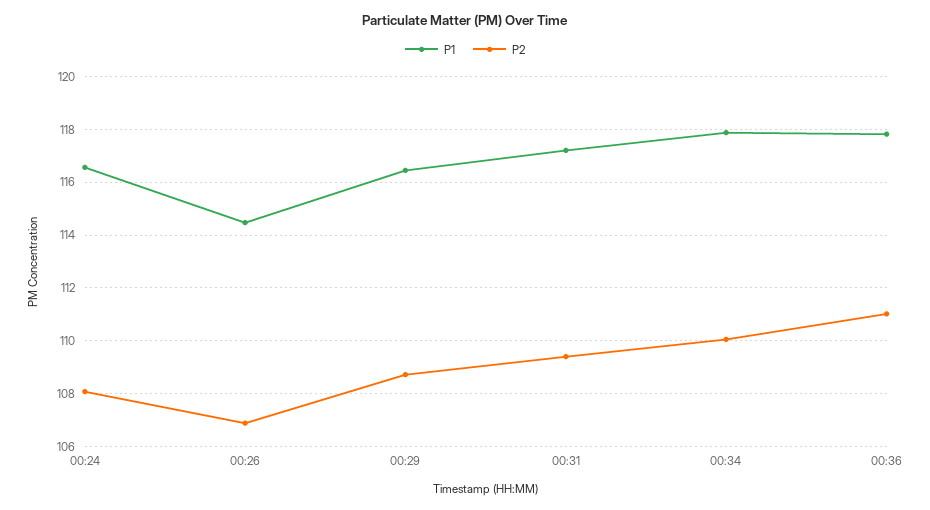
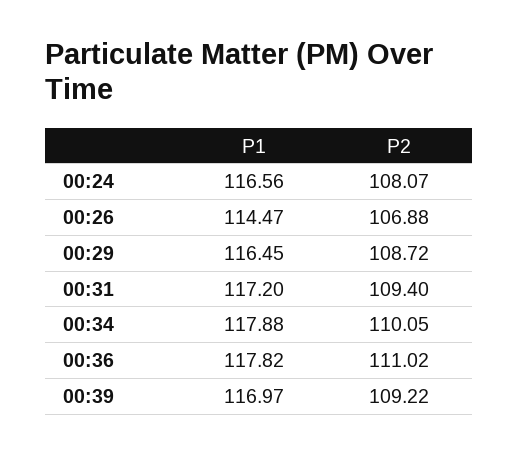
P1, 00:39: none -> 116.97
P2, 00:39: none -> 109.22

